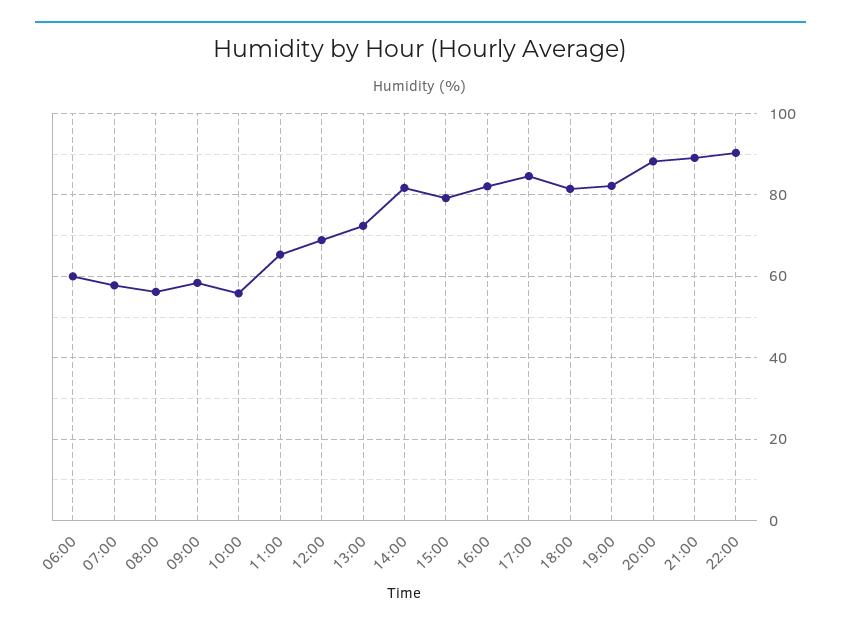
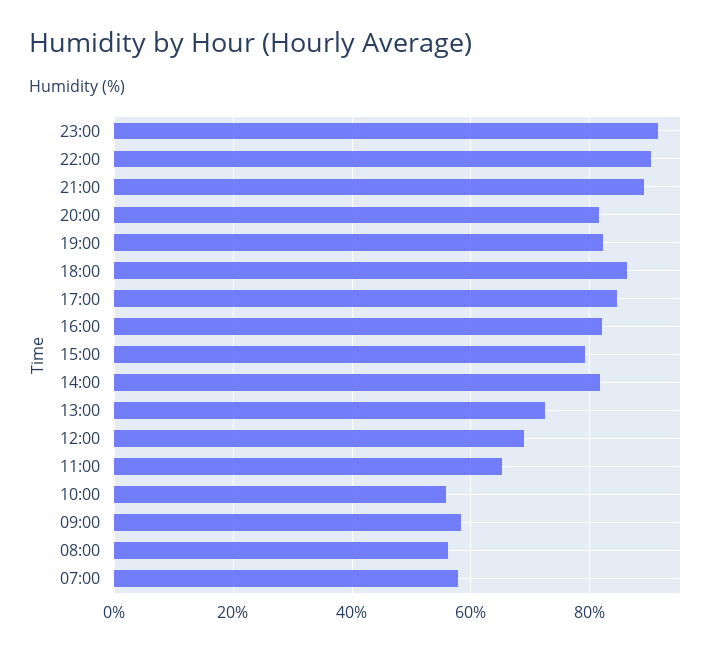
06:00: 60 -> none
18:00: 82 -> 86
20:00: 88 -> 82
23:00: none -> 92

